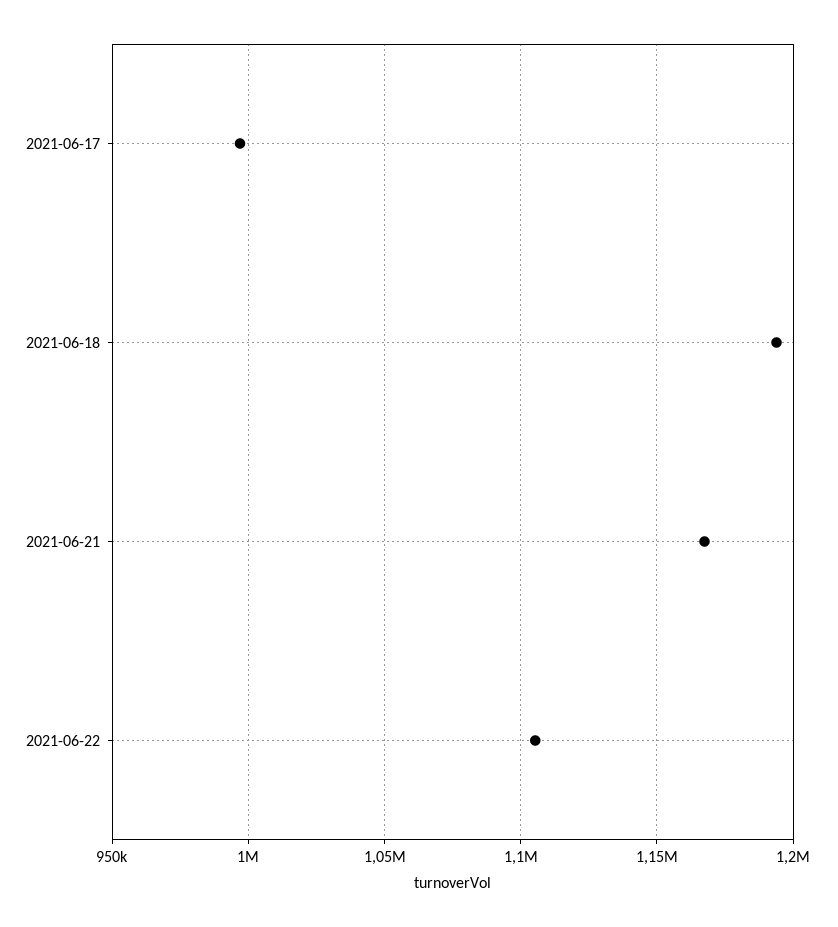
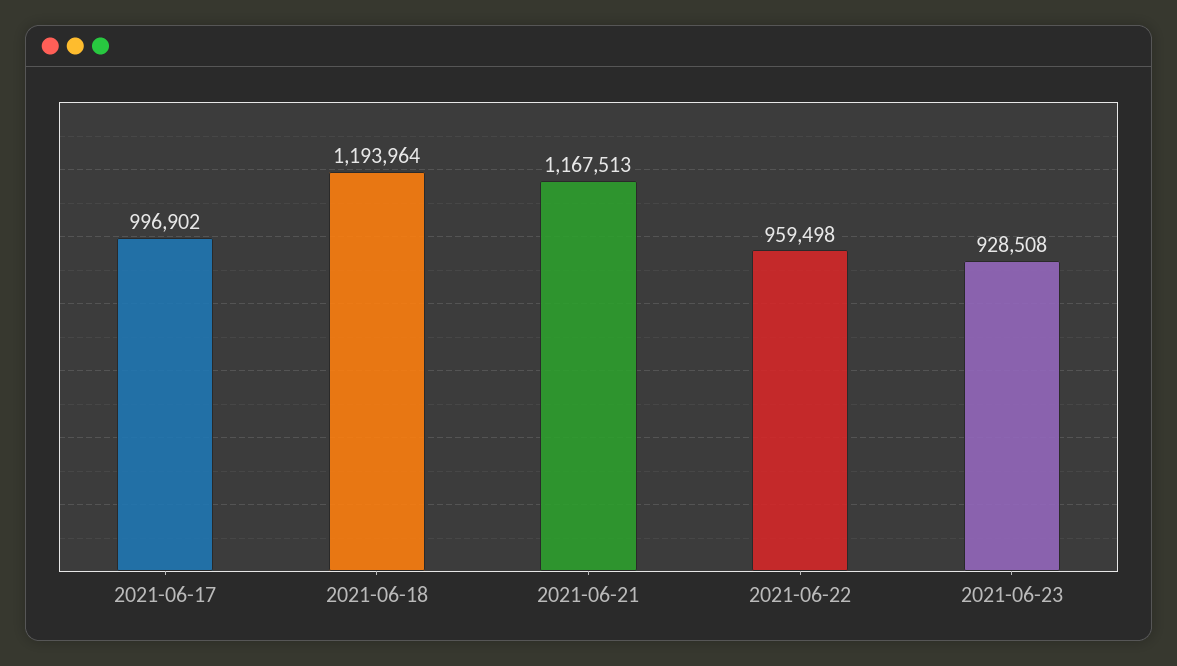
2021-06-22: 1105000 -> 959498
2021-06-23: none -> 928508

